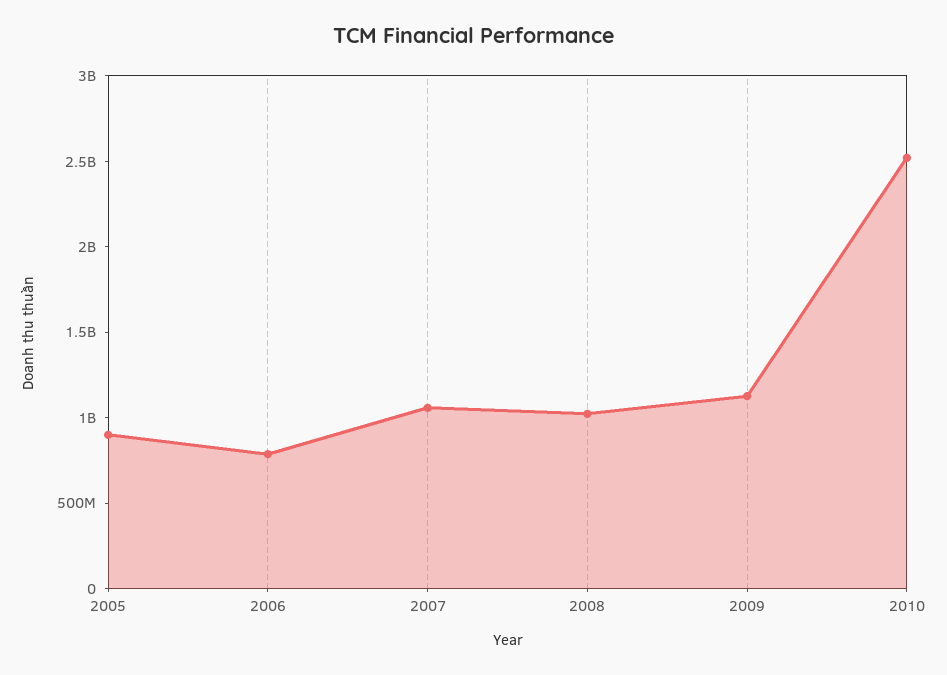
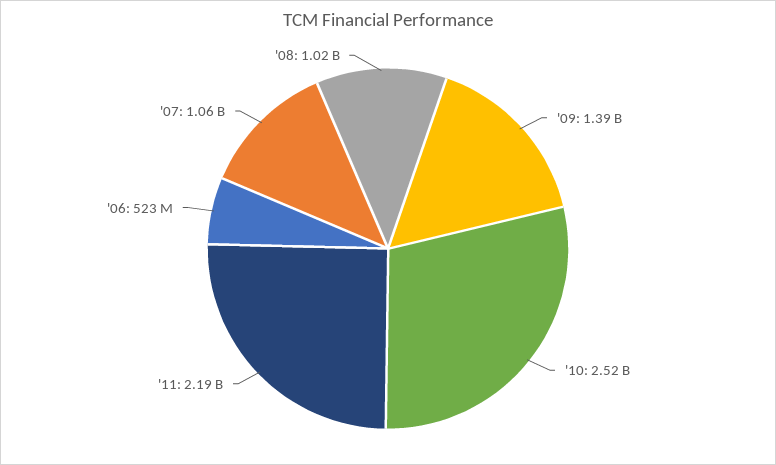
2005: 900000000 -> none
2006: 800000000 -> 523000000
2009: 1100000000 -> 1390000000
'11: none -> 2190000000

